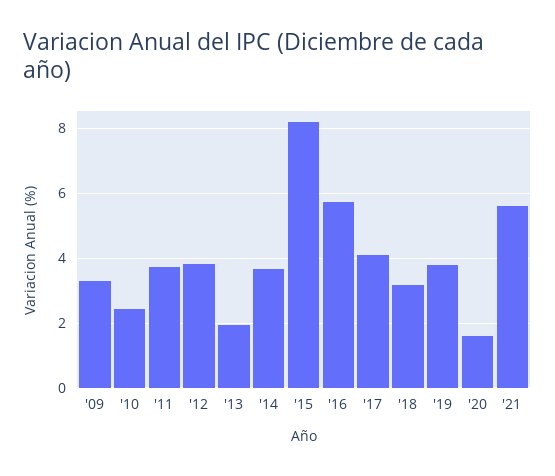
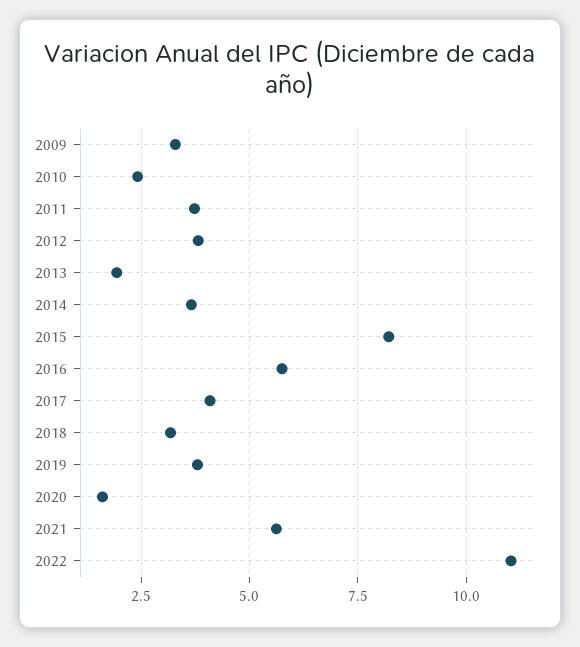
2022: none -> 11

